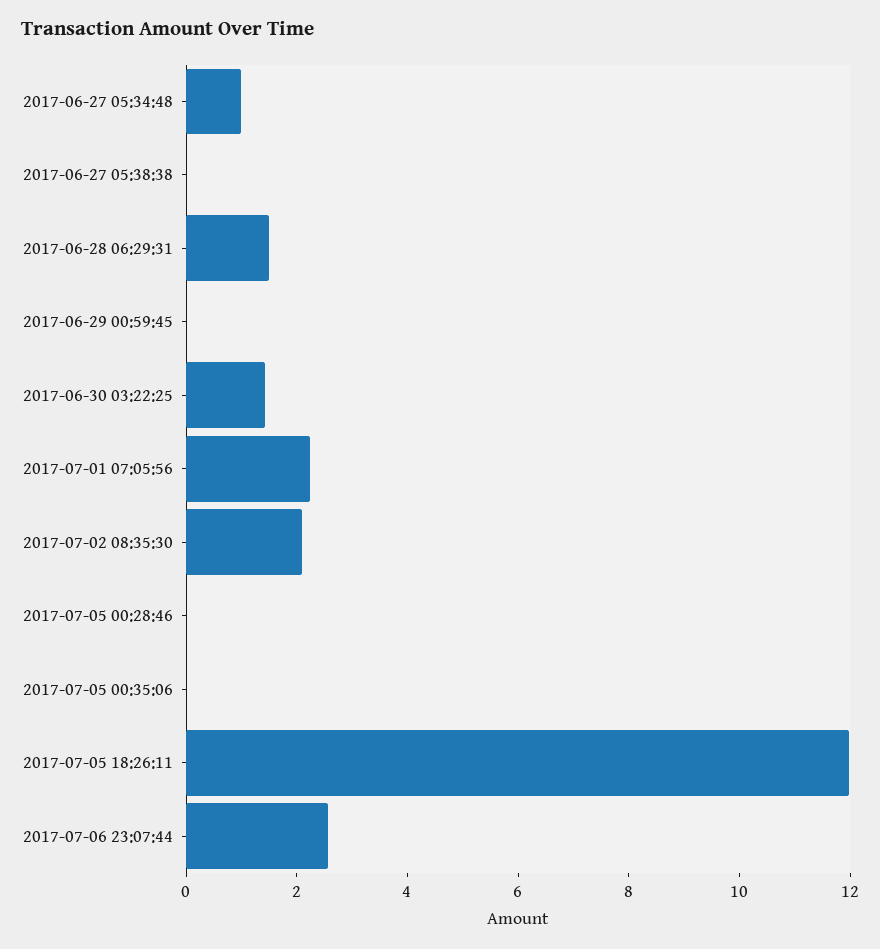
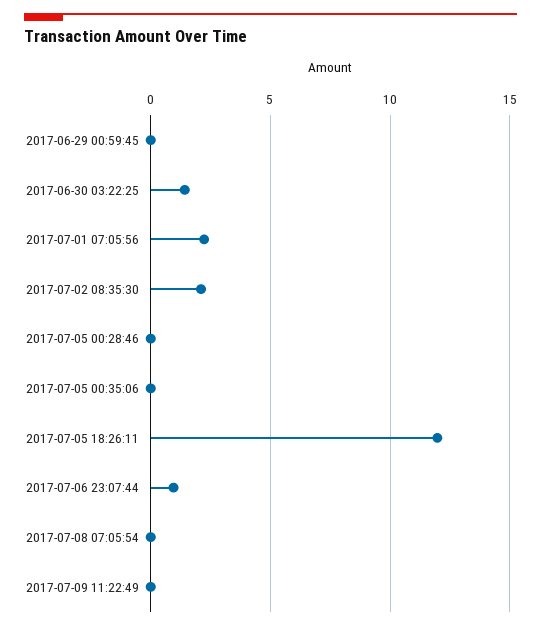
2017-06-27 05:34:48: 1 -> none
2017-06-27 05:38:38: 0 -> none
2017-06-28 06:29:31: 1.5 -> none
2017-07-06 23:07:44: 2.5 -> 1
2017-07-08 07:05:54: none -> 0
2017-07-09 11:22:49: none -> 0

